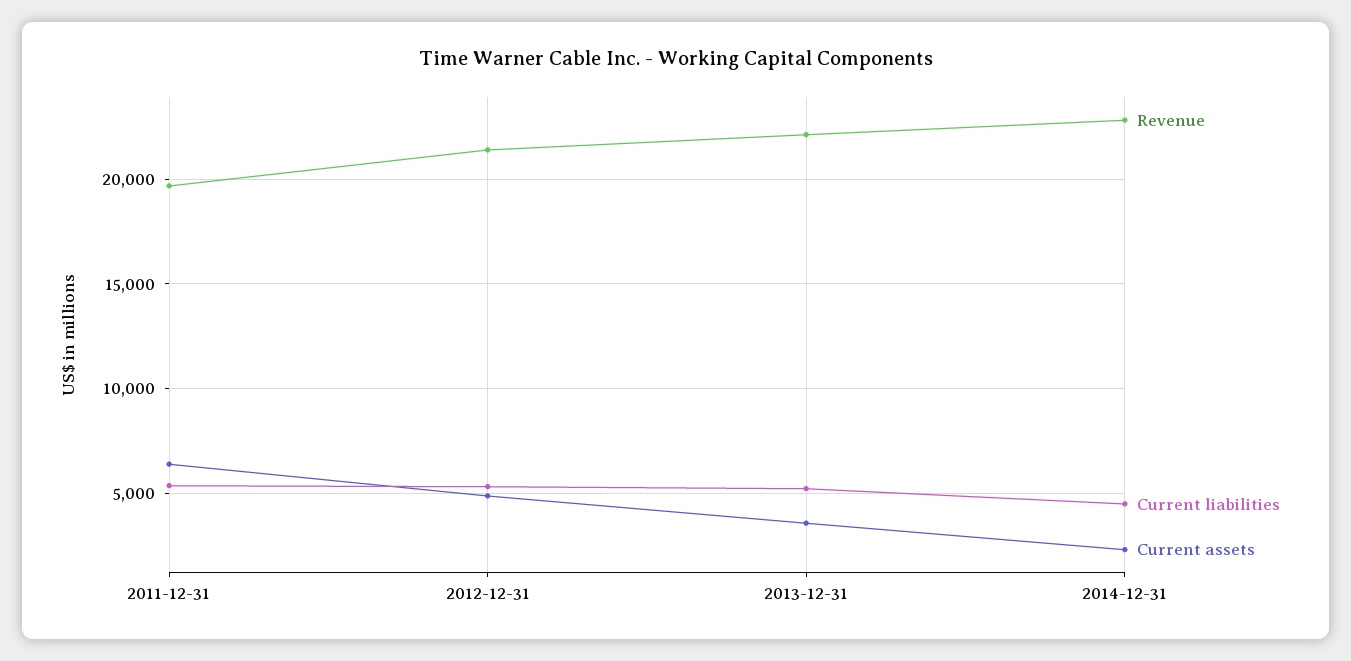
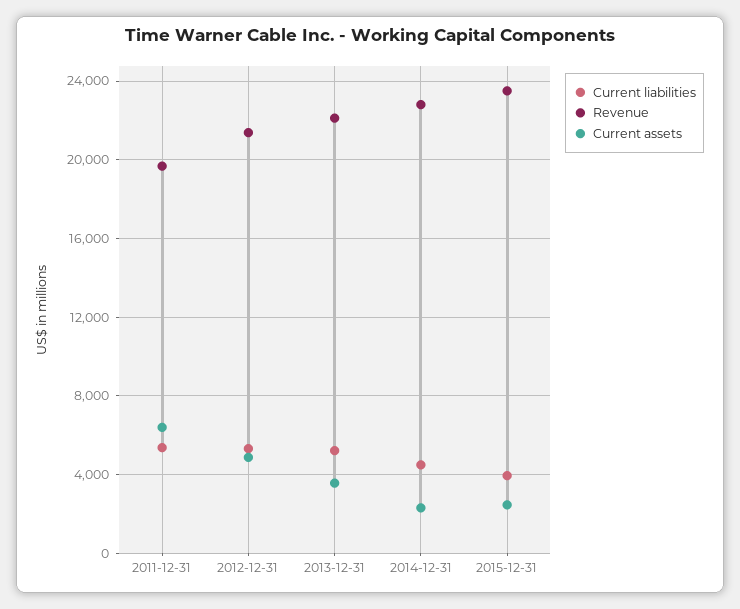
Current liabilities, 2015-12-31: none -> 4000
Revenue, 2015-12-31: none -> 23500
Current assets, 2015-12-31: none -> 2500

